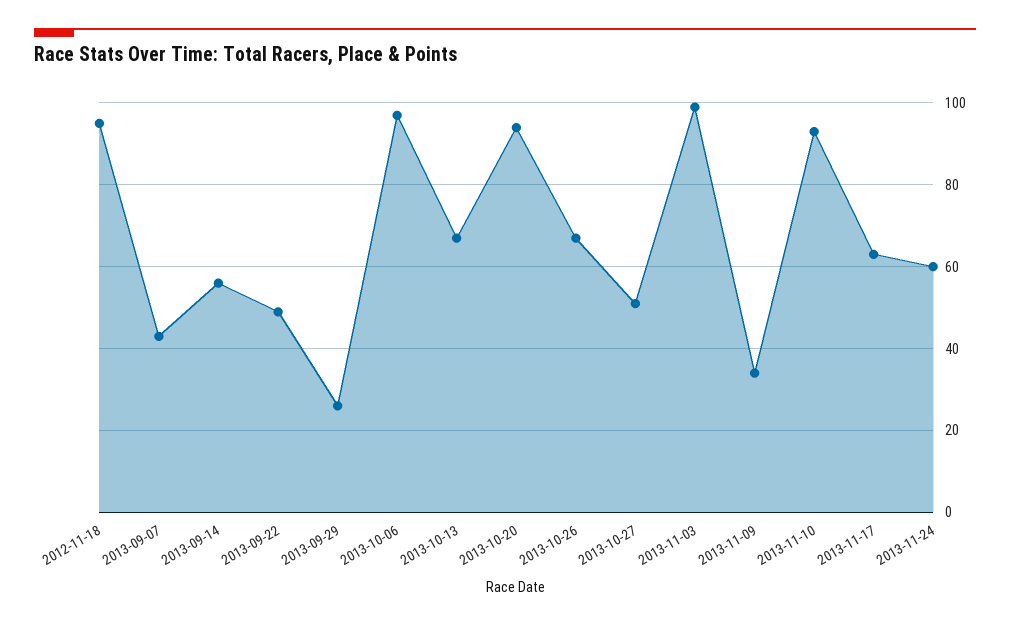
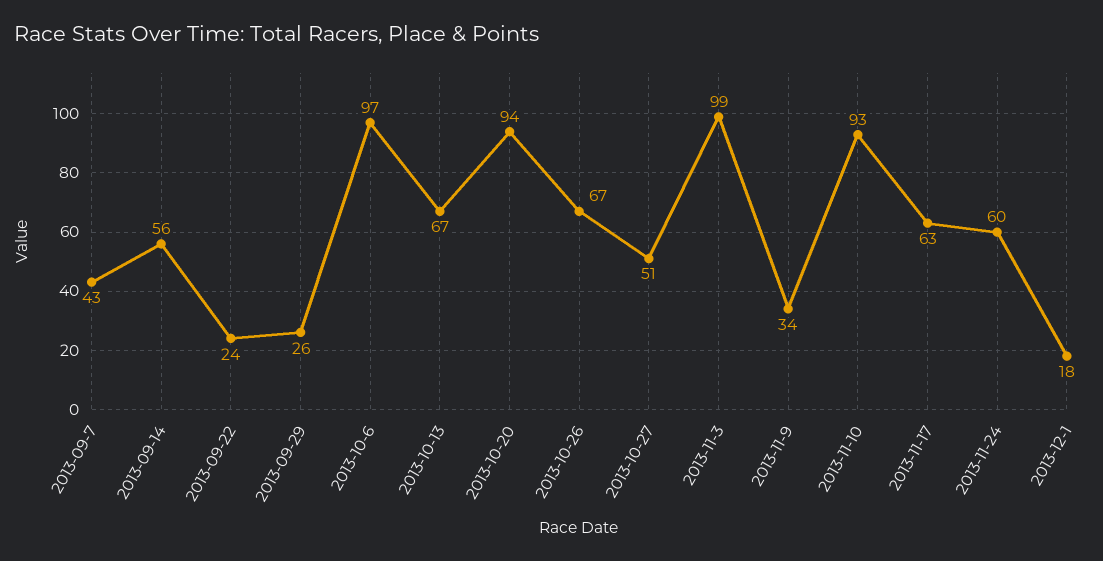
2012-11-18: 95 -> none
2013-09-22: 50 -> 24
2013-12-1: none -> 18

